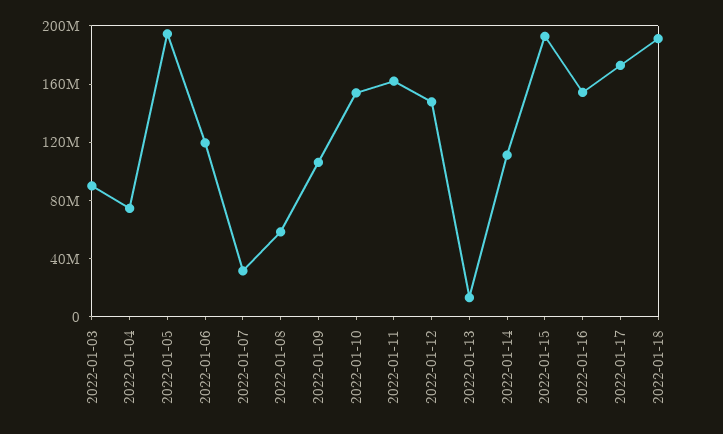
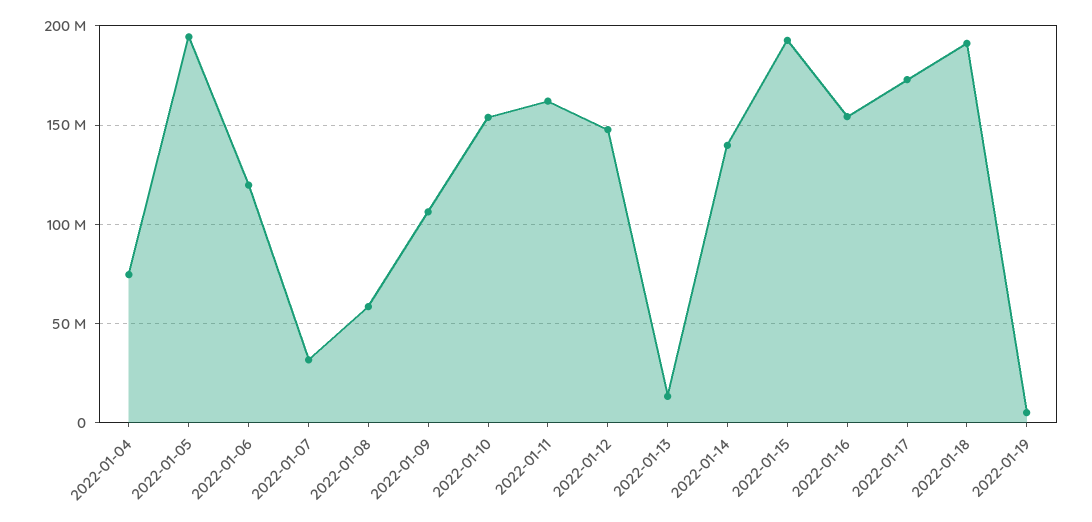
2022-01-03: 90000000 -> none
2022-01-14: 110000000 -> 140000000
2022-01-19: none -> 5000000

